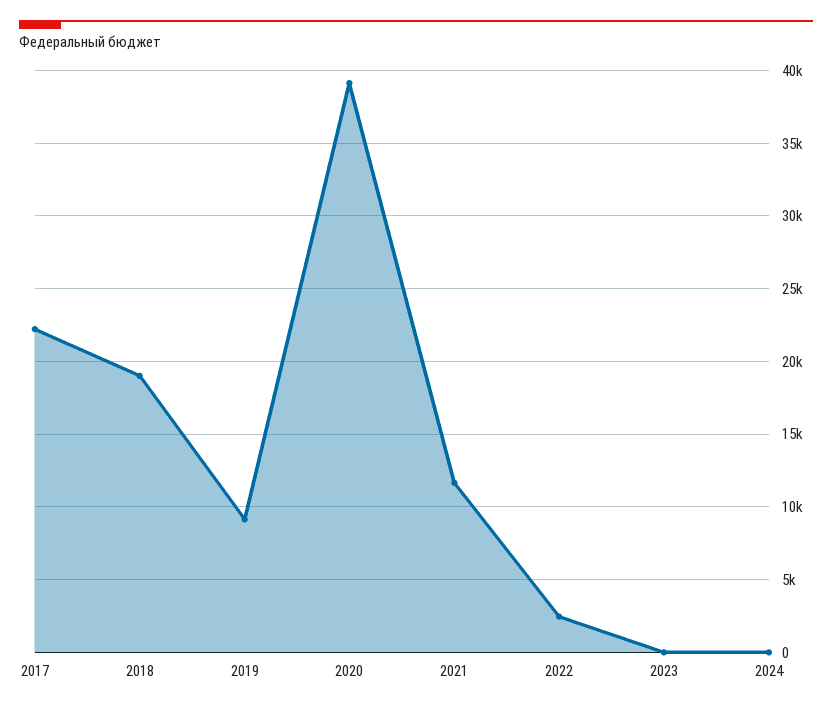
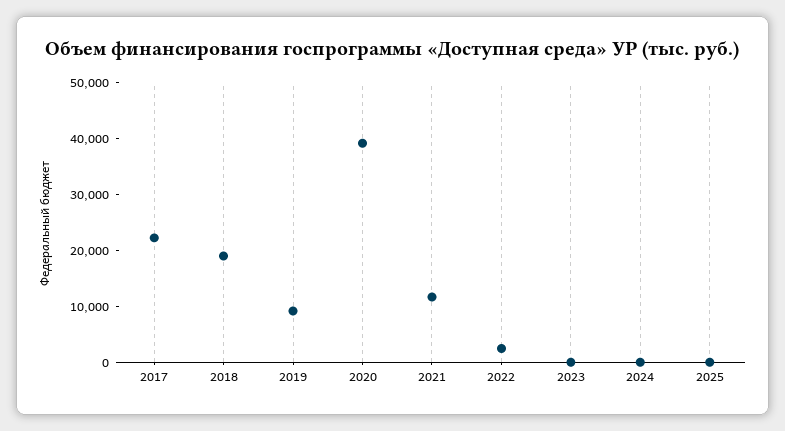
2025: none -> 0

